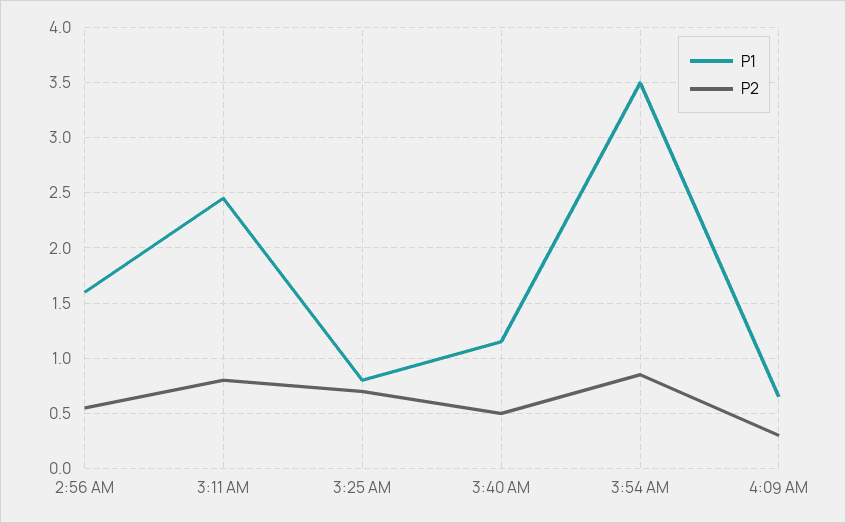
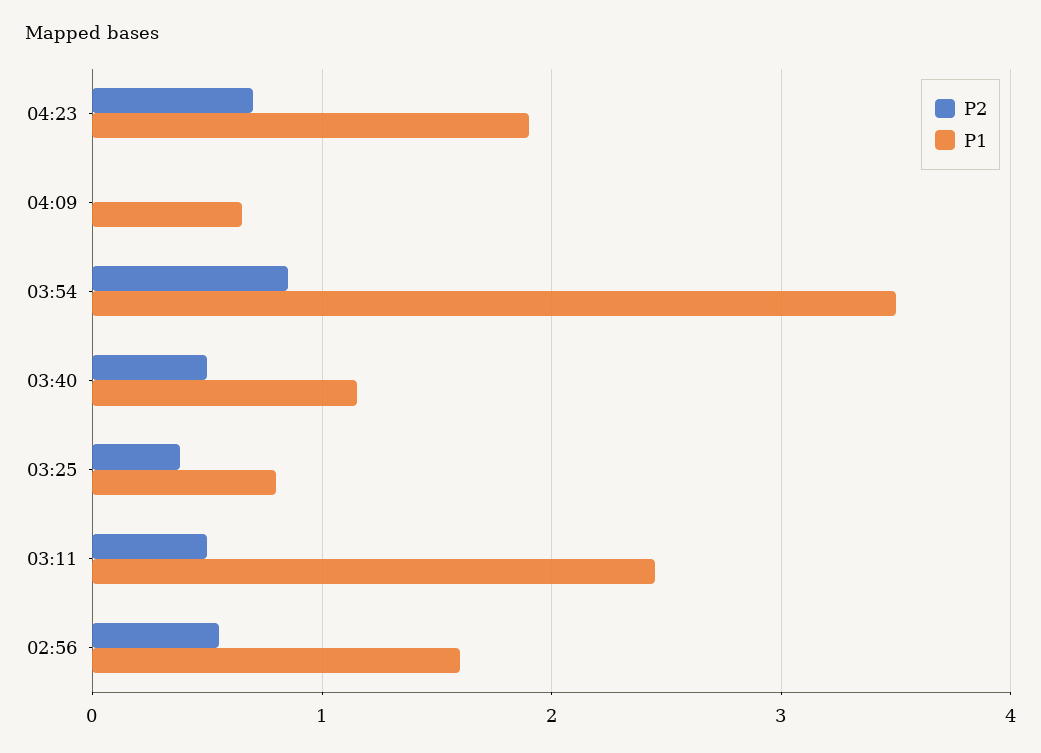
P2, 3:11 AM: 0.8 -> 0.5
P2, 3:25 AM: 0.7 -> 0.4
P2, 4:09 AM: 0.3 -> 0
P2, 04:23: none -> 0.7
P1, 04:23: none -> 1.9

